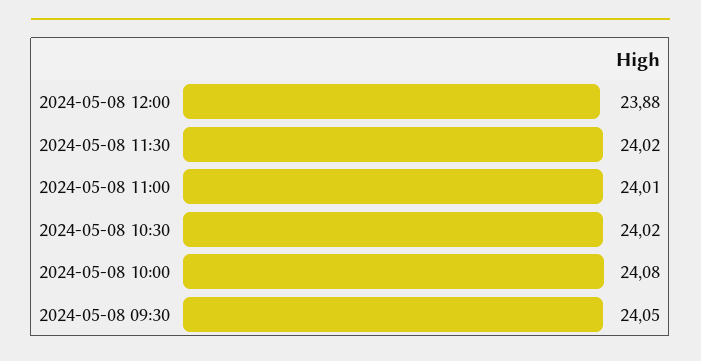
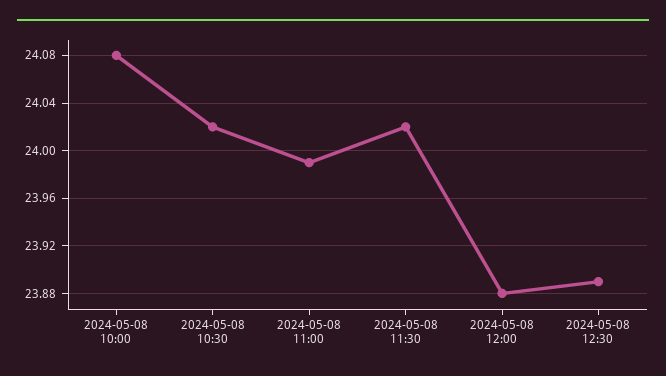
2024-05-08 11:00: 24.01 -> 23.99
2024-05-08 09:30: 24.05 -> none
2024-05-08 12:30: none -> 23.89

